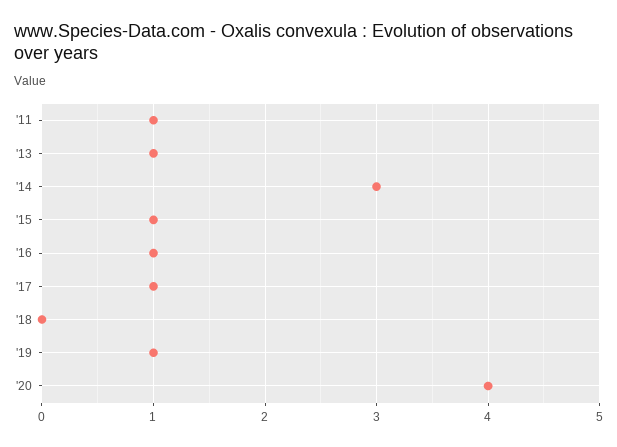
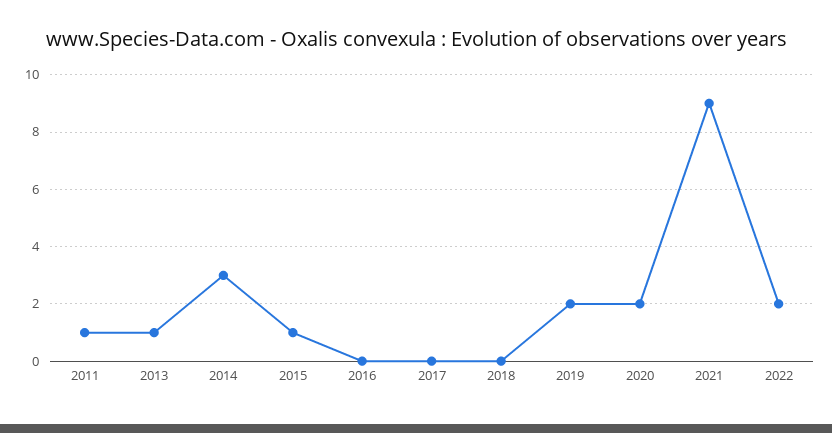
'16: 1 -> 0
'17: 1 -> 0
'19: 1 -> 2
'20: 4 -> 2
2021: none -> 9
2022: none -> 2

